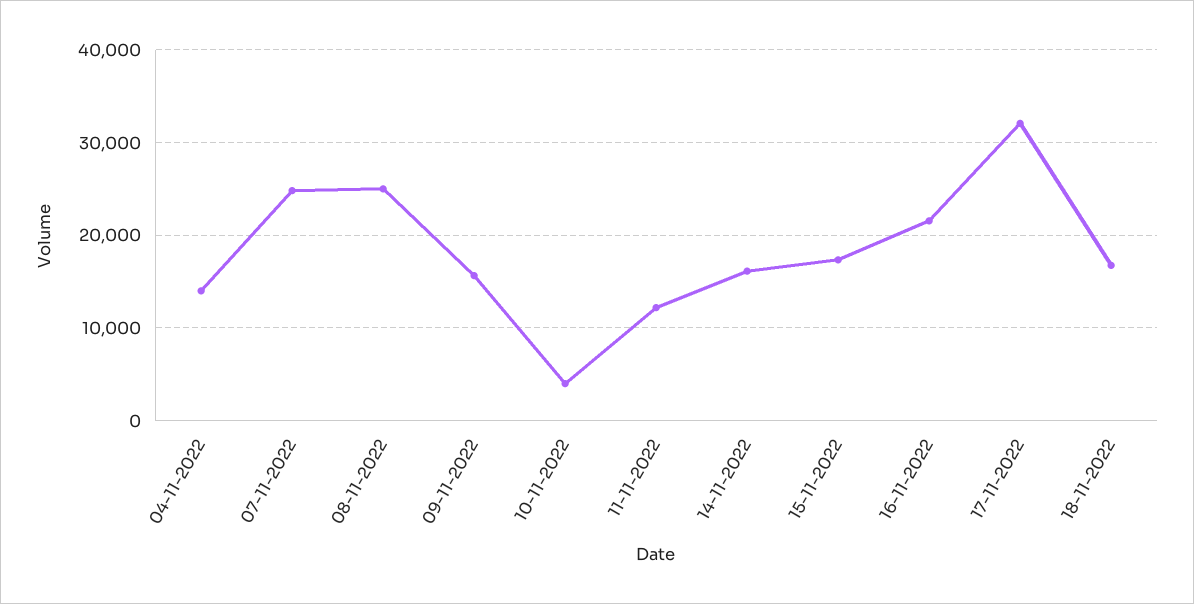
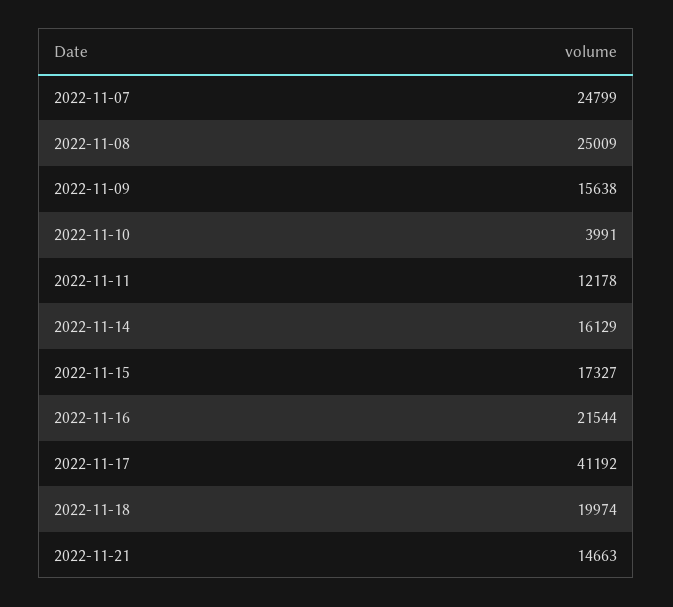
04-11-2022: 14000 -> none
17-11-2022: 32000 -> 41192
18-11-2022: 17000 -> 19974
2022-11-21: none -> 14663

